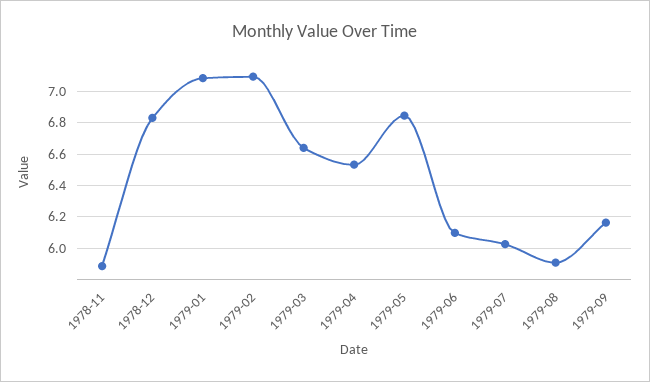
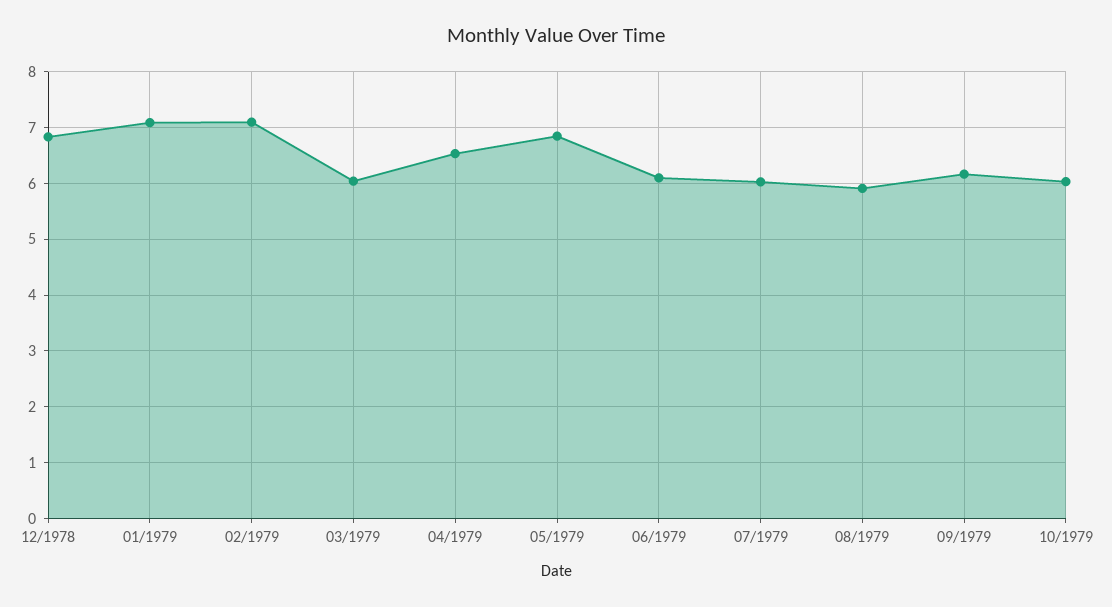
1978-11: 5.9 -> none
1979-03: 6.65 -> 6
10/1979: none -> 6

